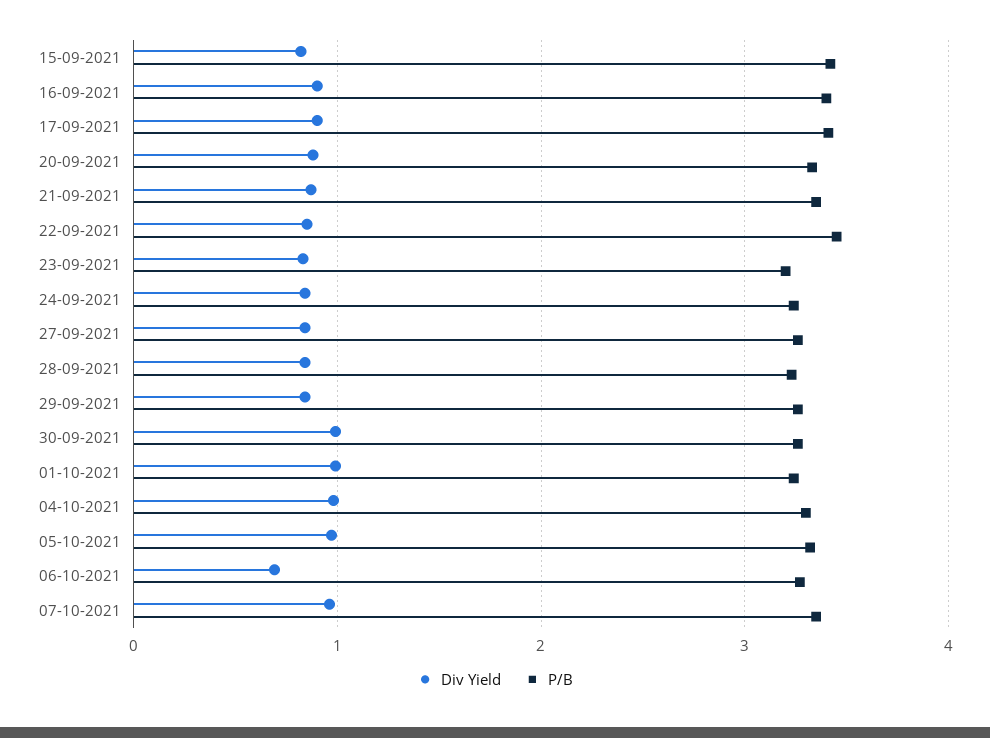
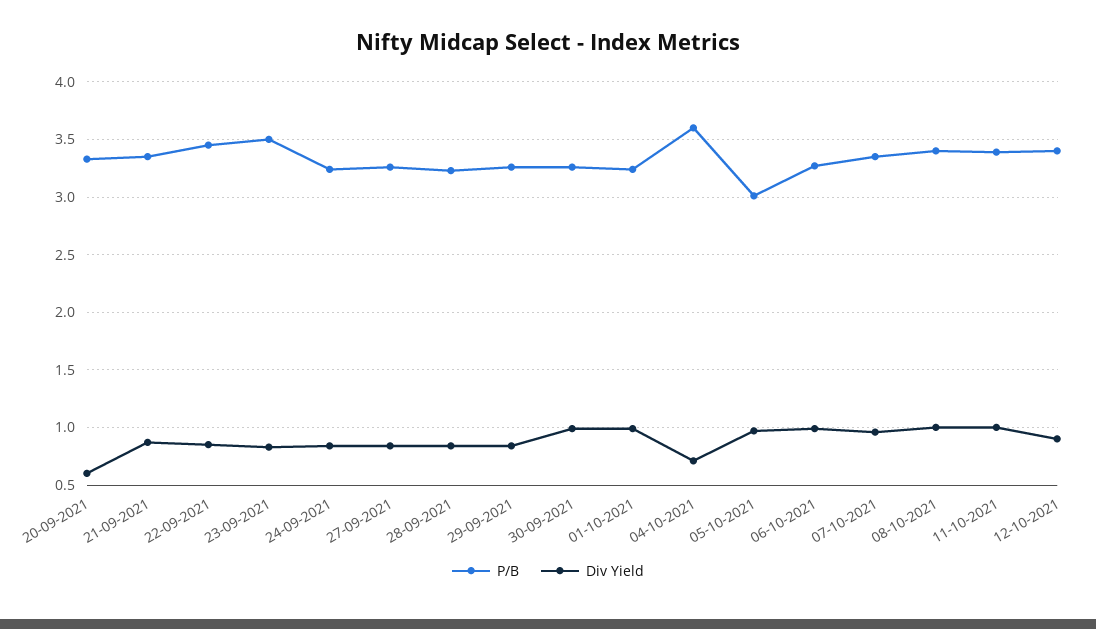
Div Yield, 15-09-2021: 0.8 -> none
P/B, 15-09-2021: 3.4 -> none
Div Yield, 16-09-2021: 0.9 -> none
P/B, 16-09-2021: 3.4 -> none
Div Yield, 17-09-2021: 0.9 -> none
P/B, 17-09-2021: 3.4 -> none
Div Yield, 20-09-2021: 0.9 -> 0.6
P/B, 23-09-2021: 3.2 -> 3.5
Div Yield, 04-10-2021: 1 -> 0.7
P/B, 04-10-2021: 3.3 -> 3.6
P/B, 05-10-2021: 3.3 -> 3
Div Yield, 06-10-2021: 0.7 -> 1
P/B, 08-10-2021: none -> 3.4
Div Yield, 08-10-2021: none -> 1
P/B, 11-10-2021: none -> 3.4
Div Yield, 11-10-2021: none -> 1
P/B, 12-10-2021: none -> 3.4
Div Yield, 12-10-2021: none -> 0.9

